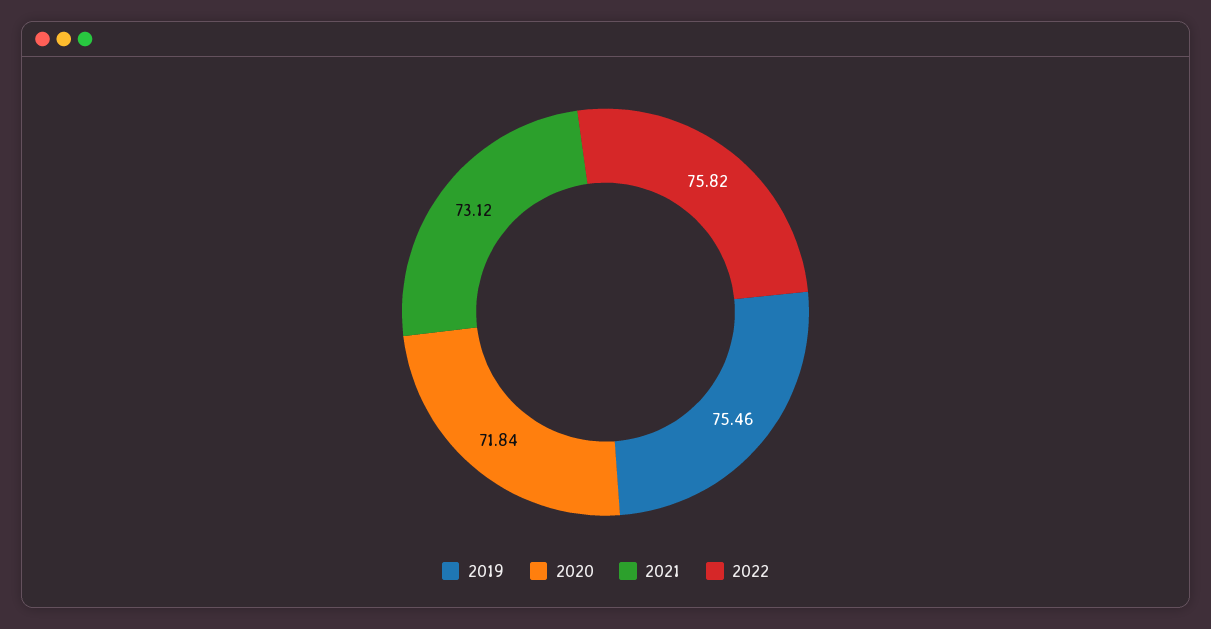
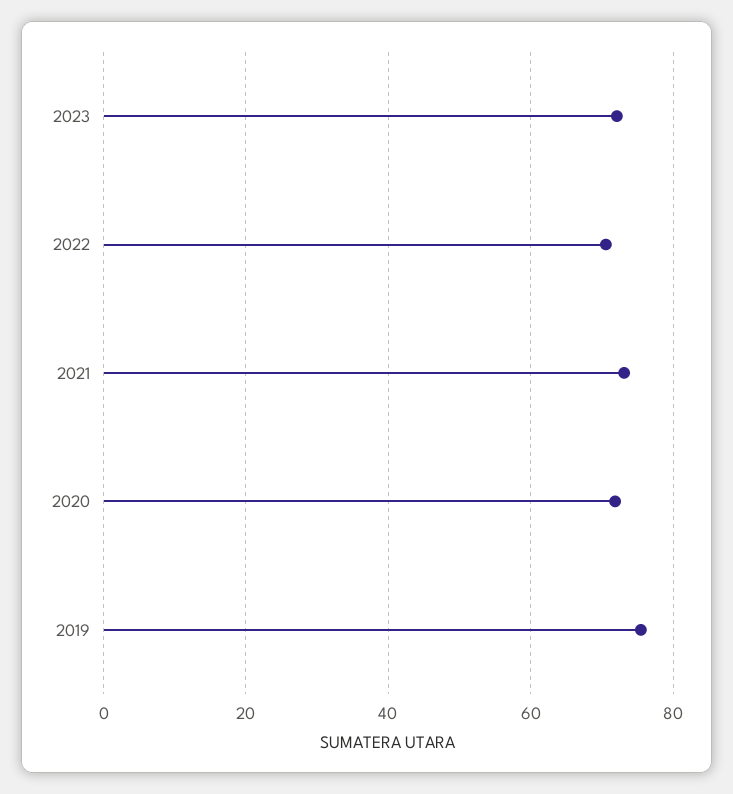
2022: 75.82 -> 70
2023: none -> 72

